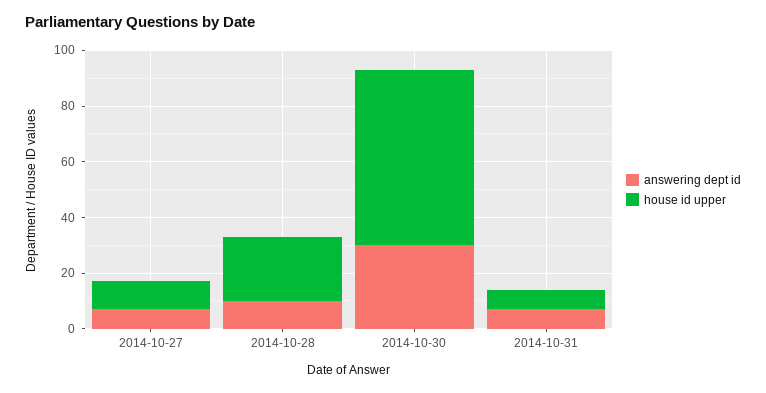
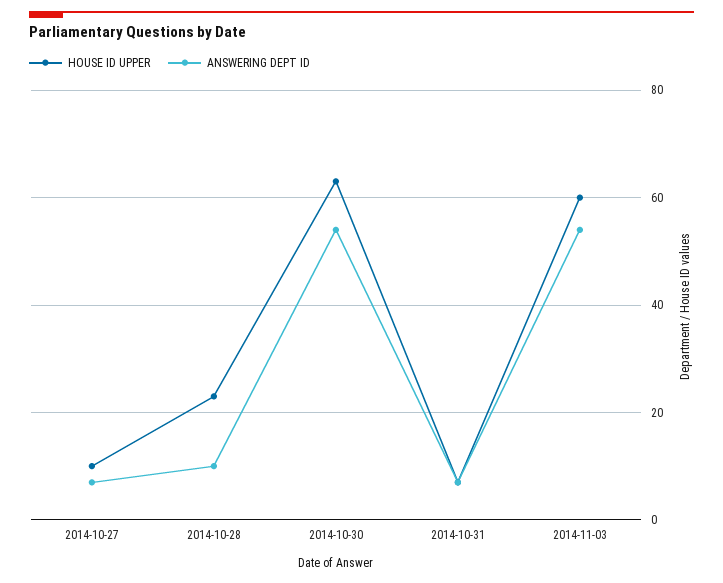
answering dept id, 2014-10-30: 30 -> 55
house id upper, 2014-11-03: none -> 60
answering dept id, 2014-11-03: none -> 55

